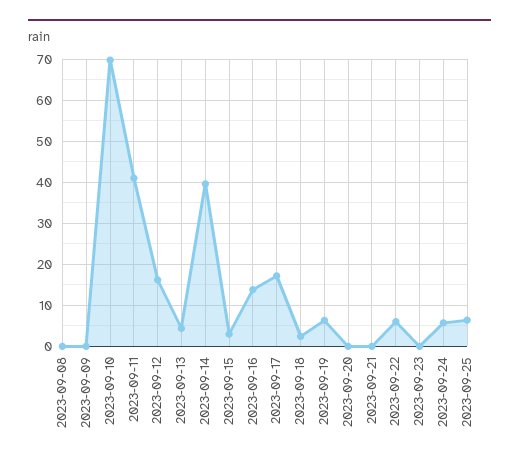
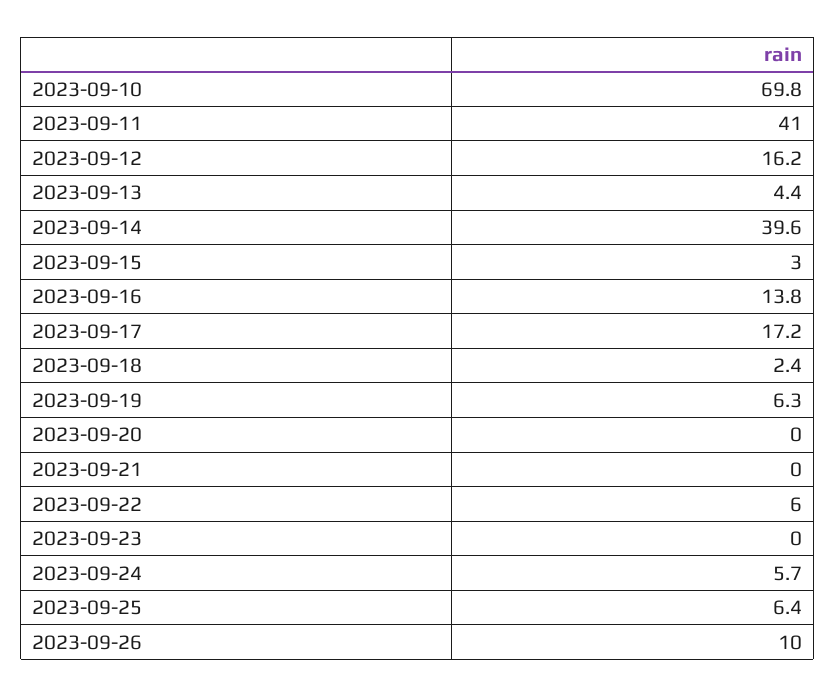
2023-09-08: 0 -> none
2023-09-09: 0 -> none
2023-09-26: none -> 10

